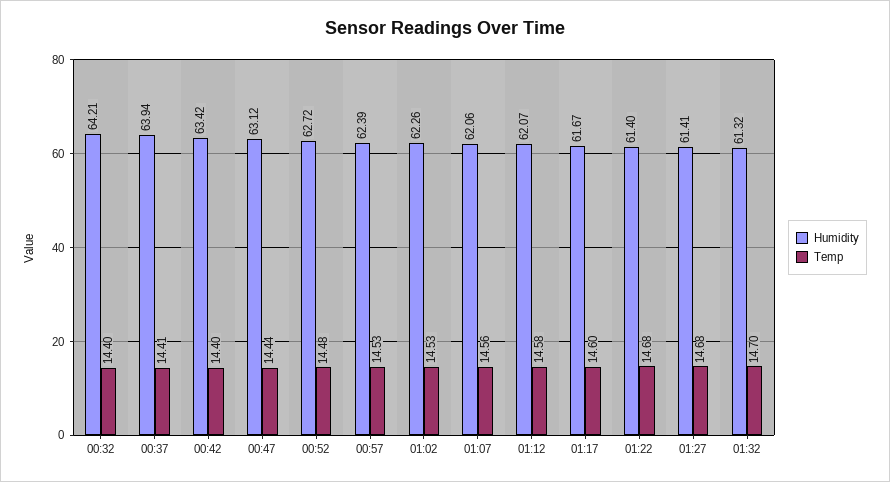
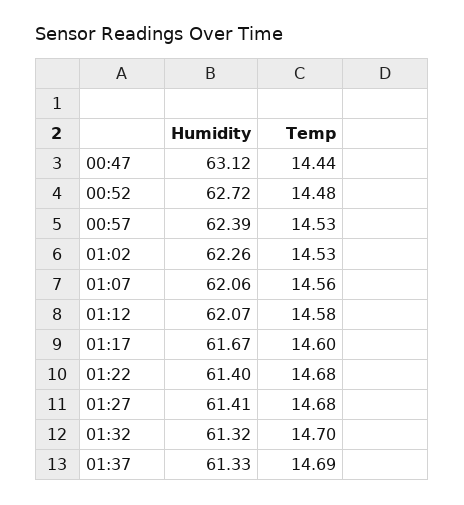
Humidity, 00:32: 64.21 -> none
Temp, 00:32: 14.4 -> none
Humidity, 00:37: 63.94 -> none
Temp, 00:37: 14.41 -> none
Humidity, 00:42: 63.42 -> none
Temp, 00:42: 14.4 -> none
Humidity, 01:37: none -> 61.33
Temp, 01:37: none -> 14.69

